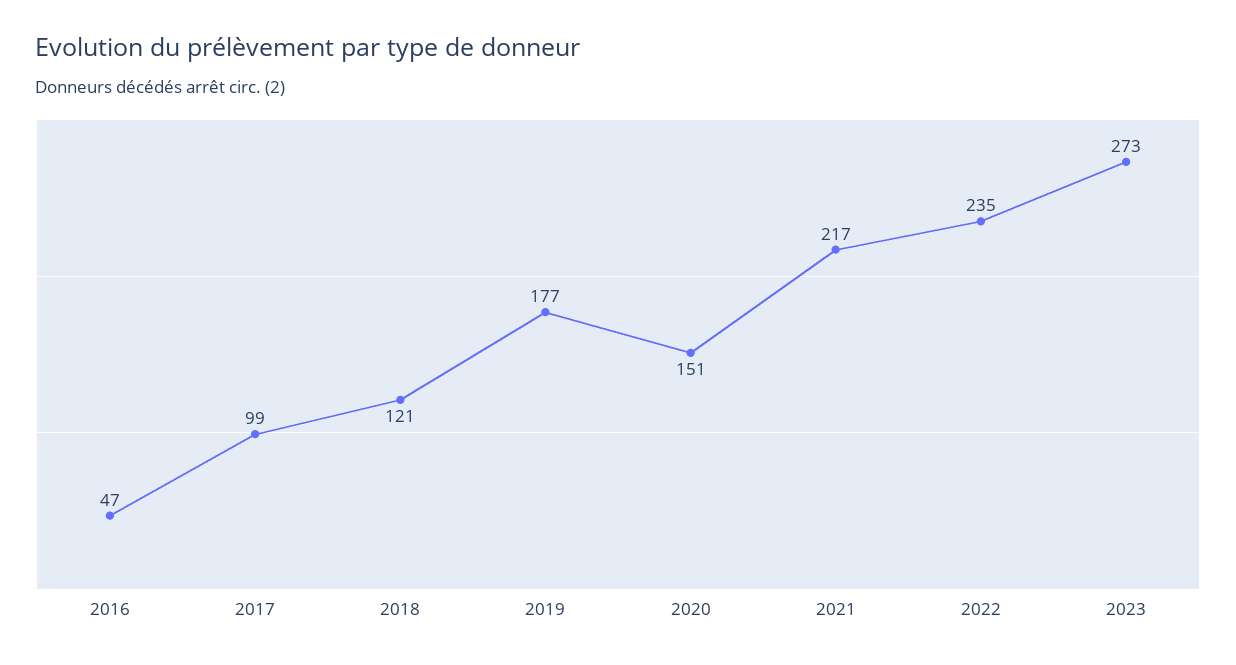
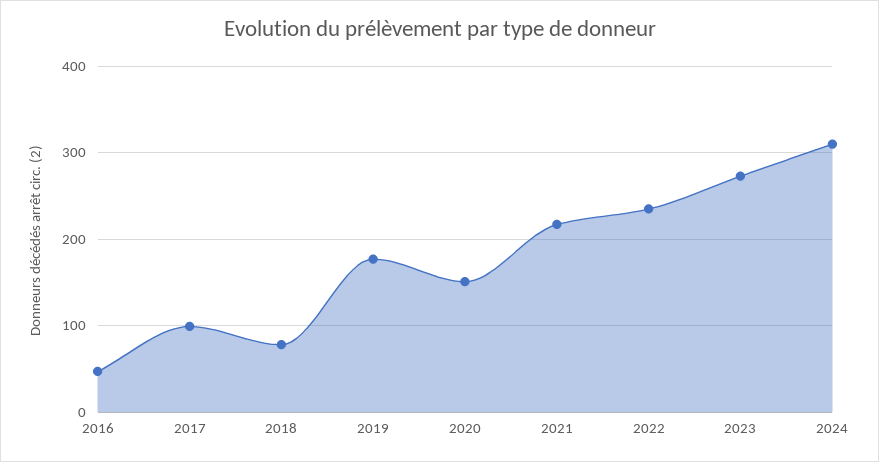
2018: 121 -> 80
2024: none -> 310

